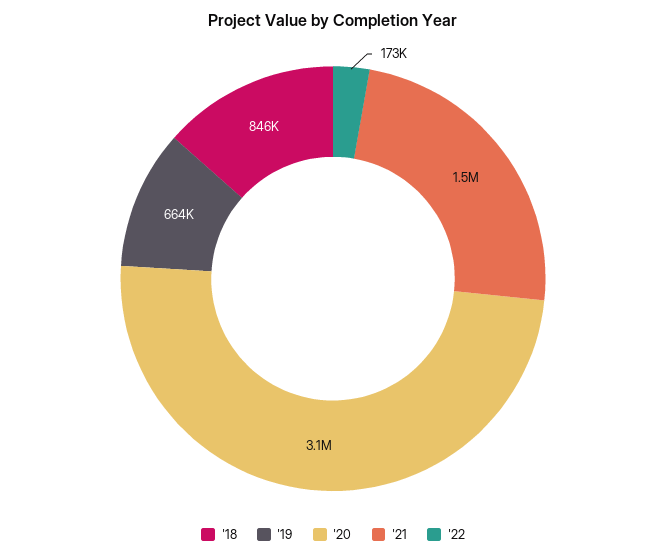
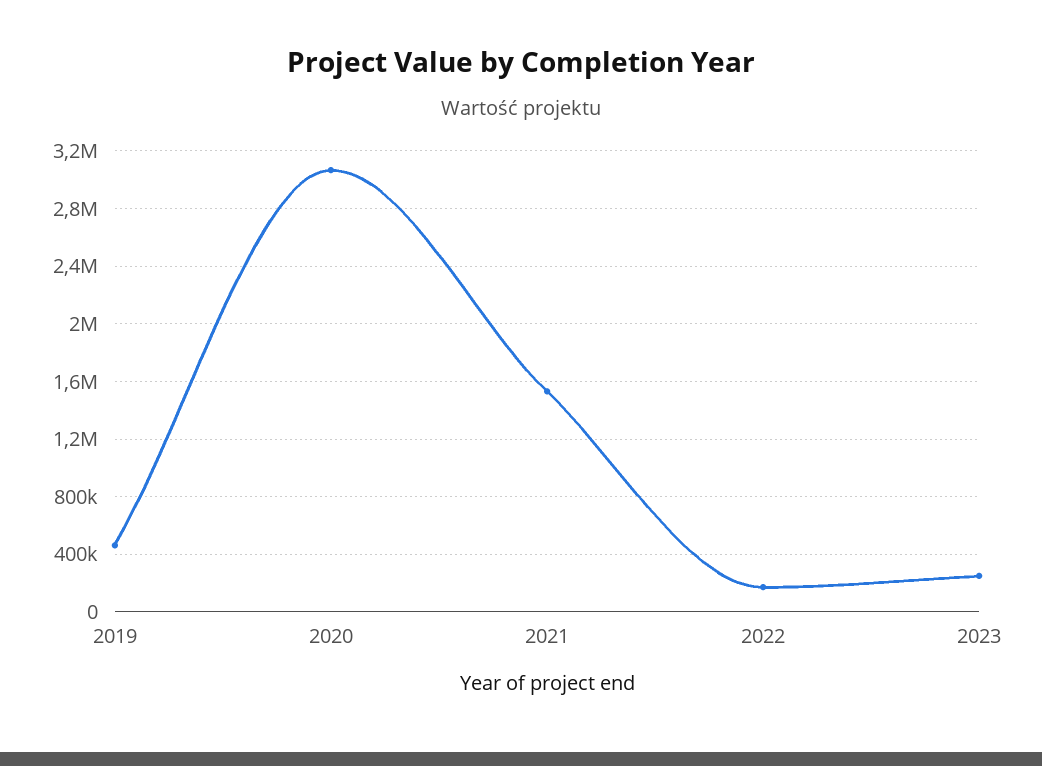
'18: 846000 -> none
'19: 664000 -> 450000
2023: none -> 250000

